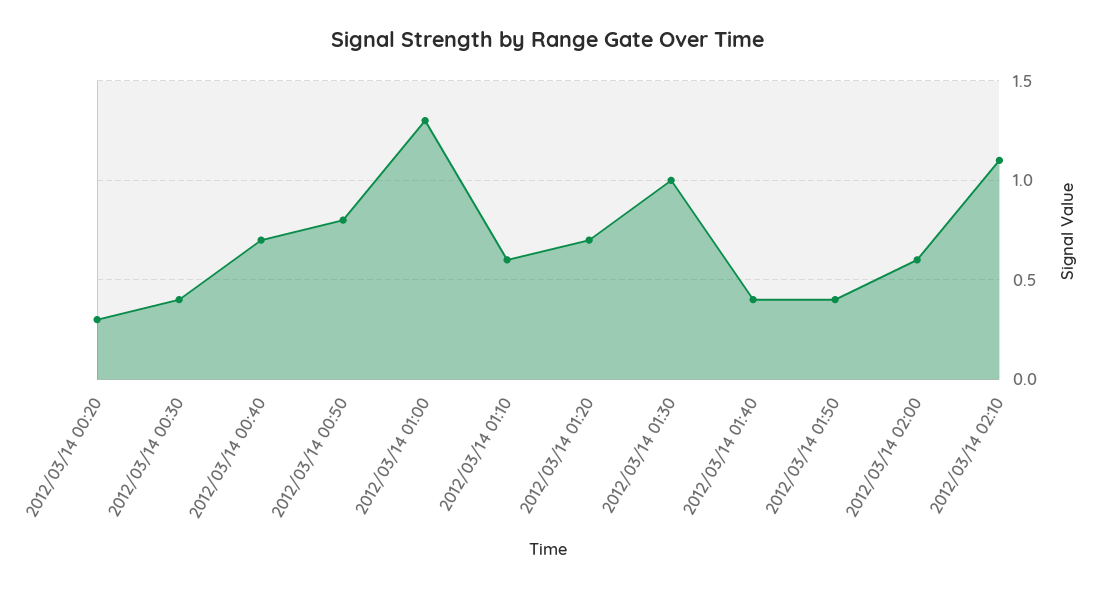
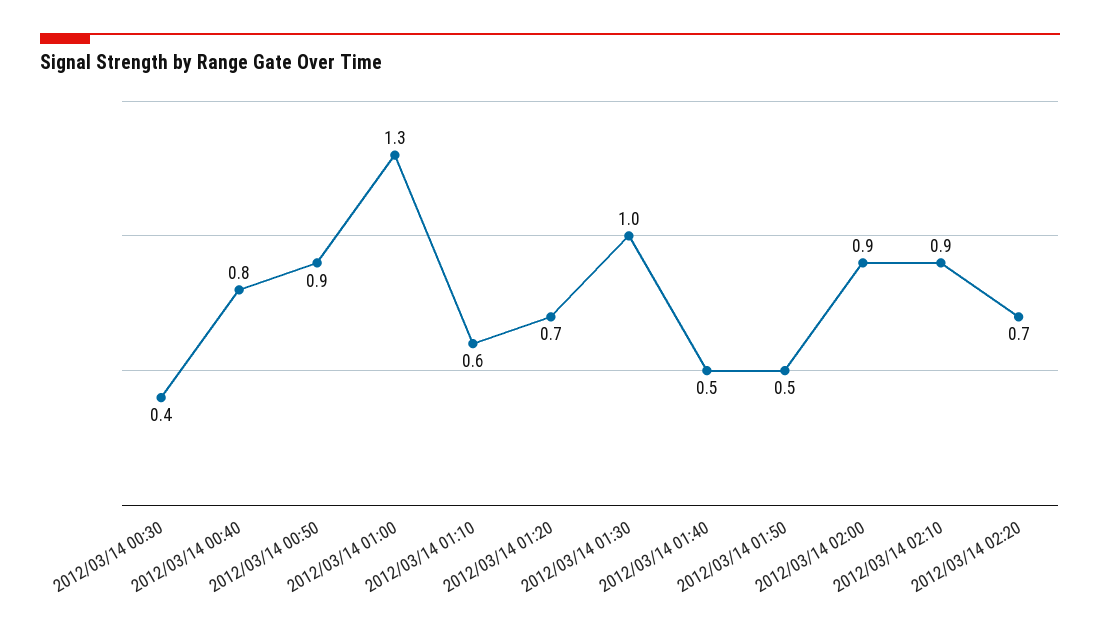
2012/03/14 00:20: 0.3 -> none
2012/03/14 00:40: 0.7 -> 0.8
2012/03/14 00:50: 0.8 -> 0.9
2012/03/14 01:40: 0.4 -> 0.5
2012/03/14 01:50: 0.4 -> 0.5
2012/03/14 02:00: 0.6 -> 0.9
2012/03/14 02:10: 1.1 -> 0.9
2012/03/14 02:20: none -> 0.7

